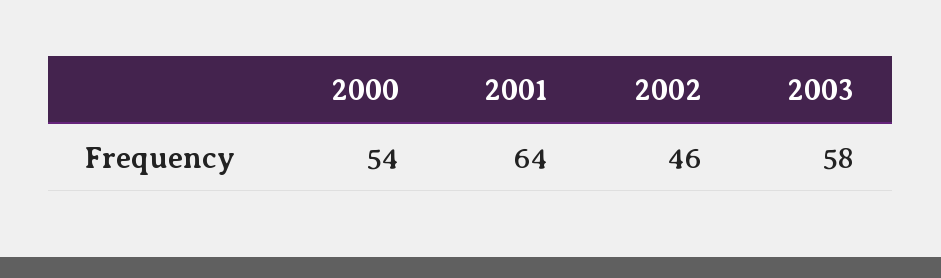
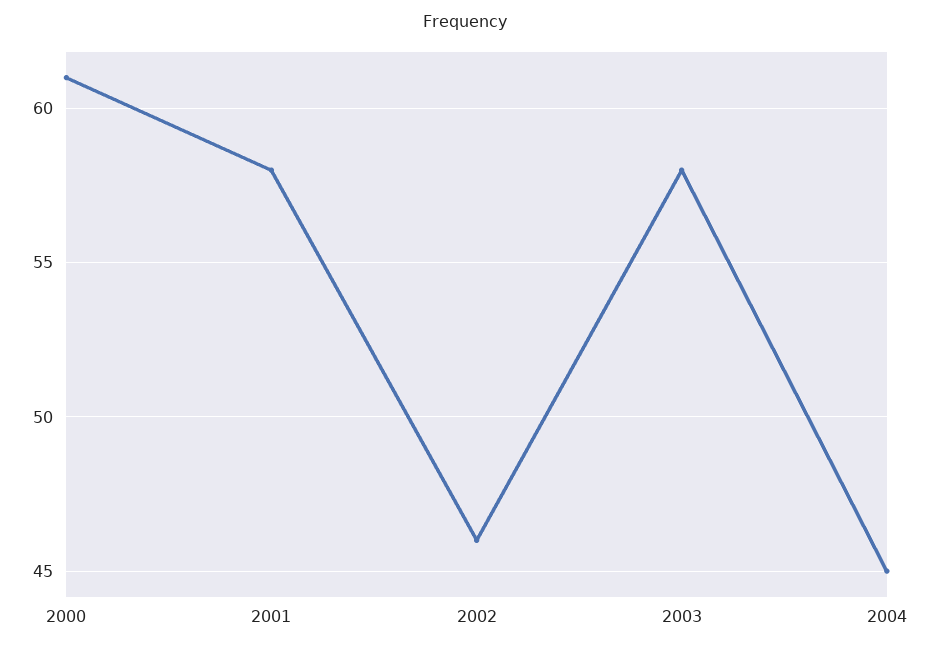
2000: 54 -> 61
2001: 64 -> 58
2004: none -> 45

